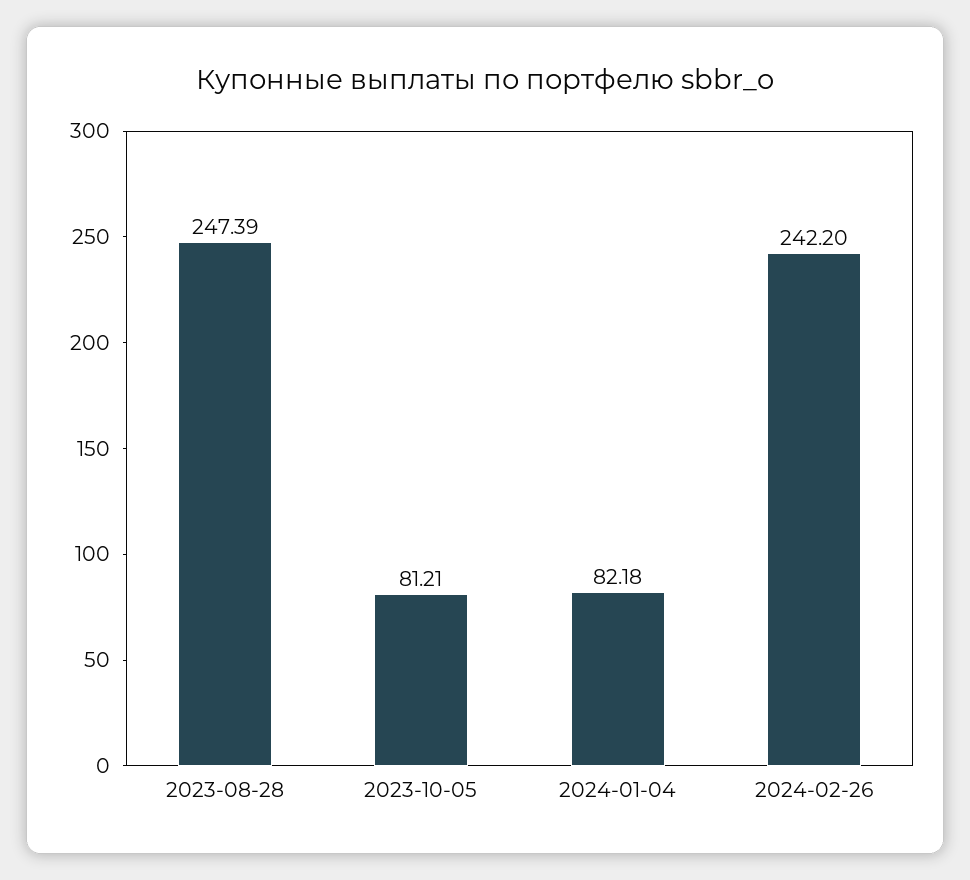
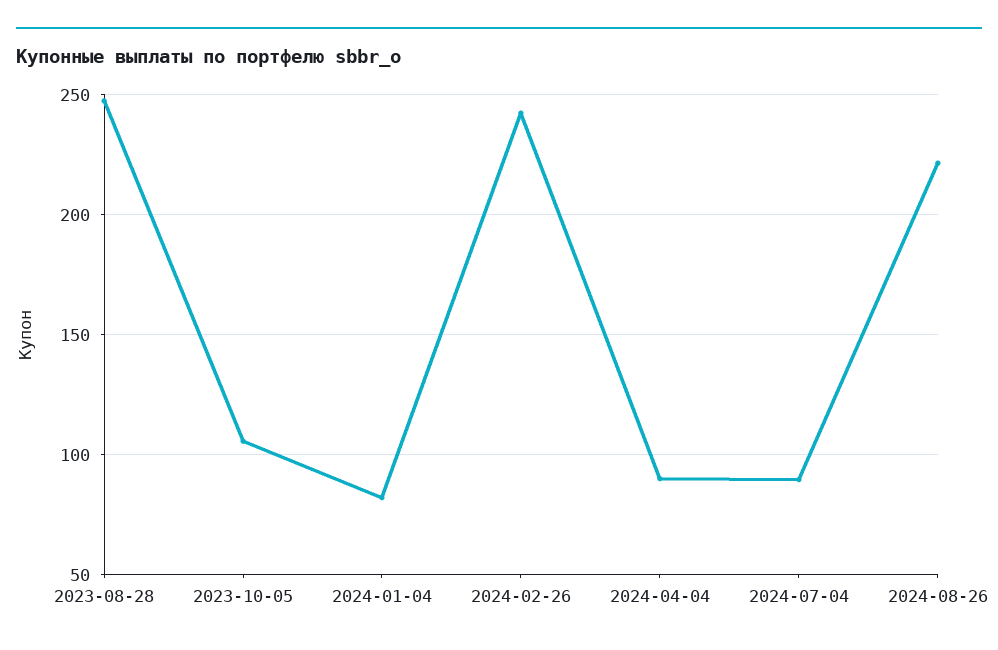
2023-10-05: 81.21 -> 105
2024-04-04: none -> 90
2024-07-04: none -> 90
2024-08-26: none -> 220

